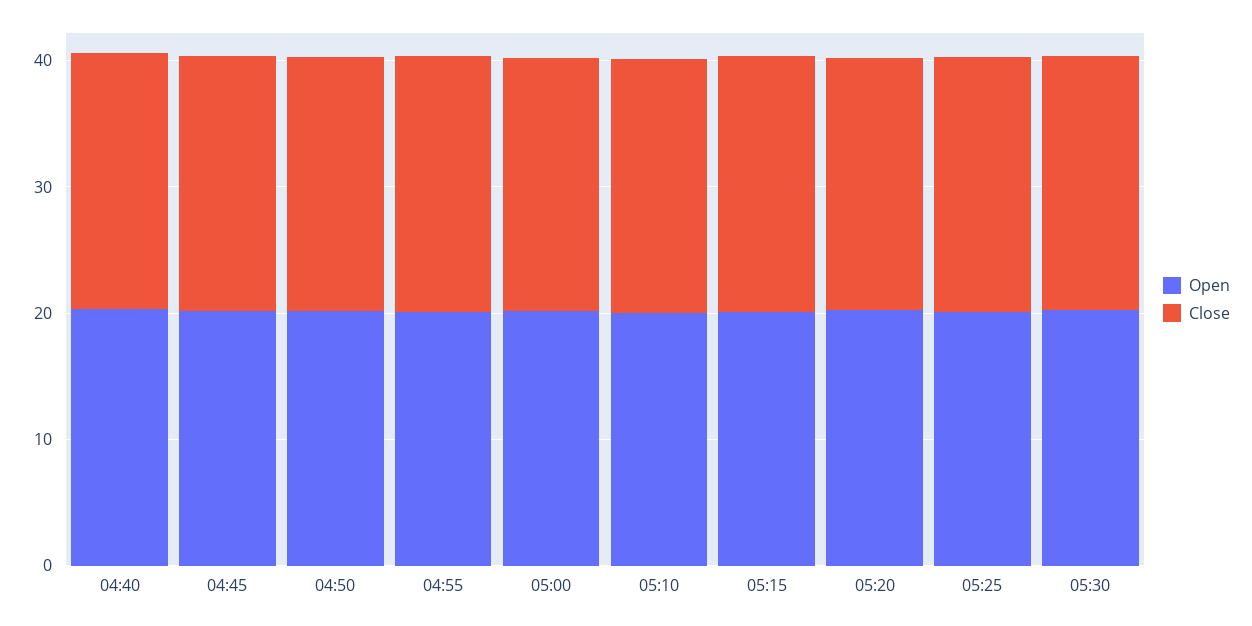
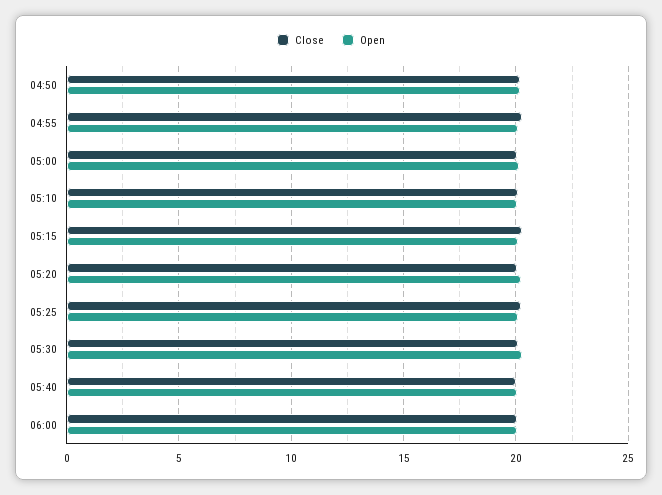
Open, 04:40: 20 -> none
Close, 04:40: 20 -> none
Open, 04:45: 20 -> none
Close, 04:45: 20 -> none
Close, 05:40: none -> 20
Open, 05:40: none -> 20
Close, 06:00: none -> 20
Open, 06:00: none -> 20

